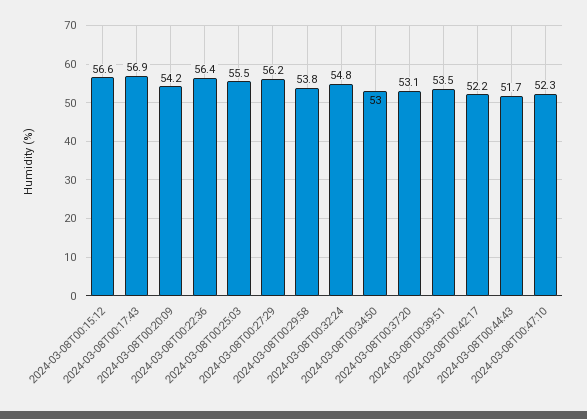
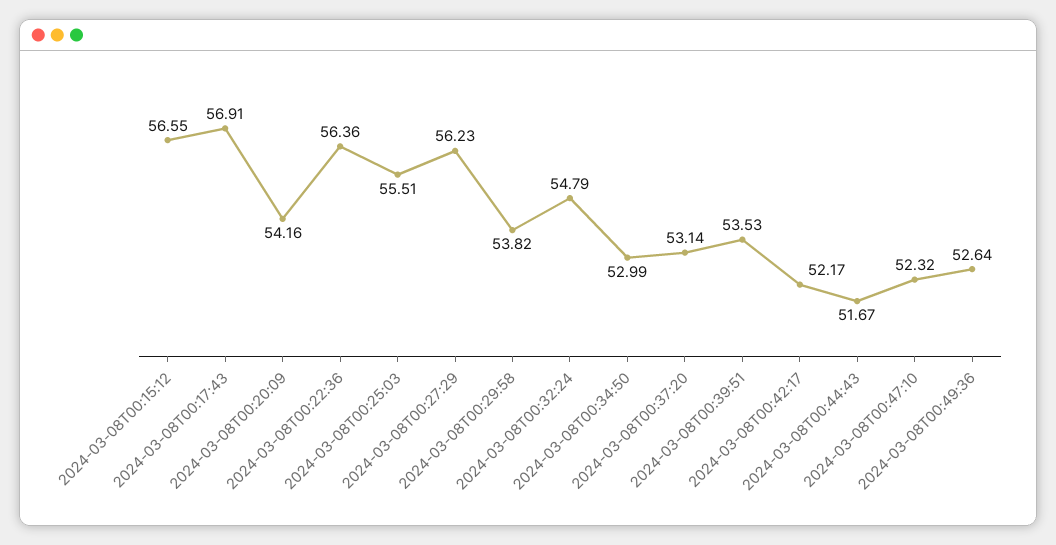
2024-03-08T00:49:36: none -> 52.64

